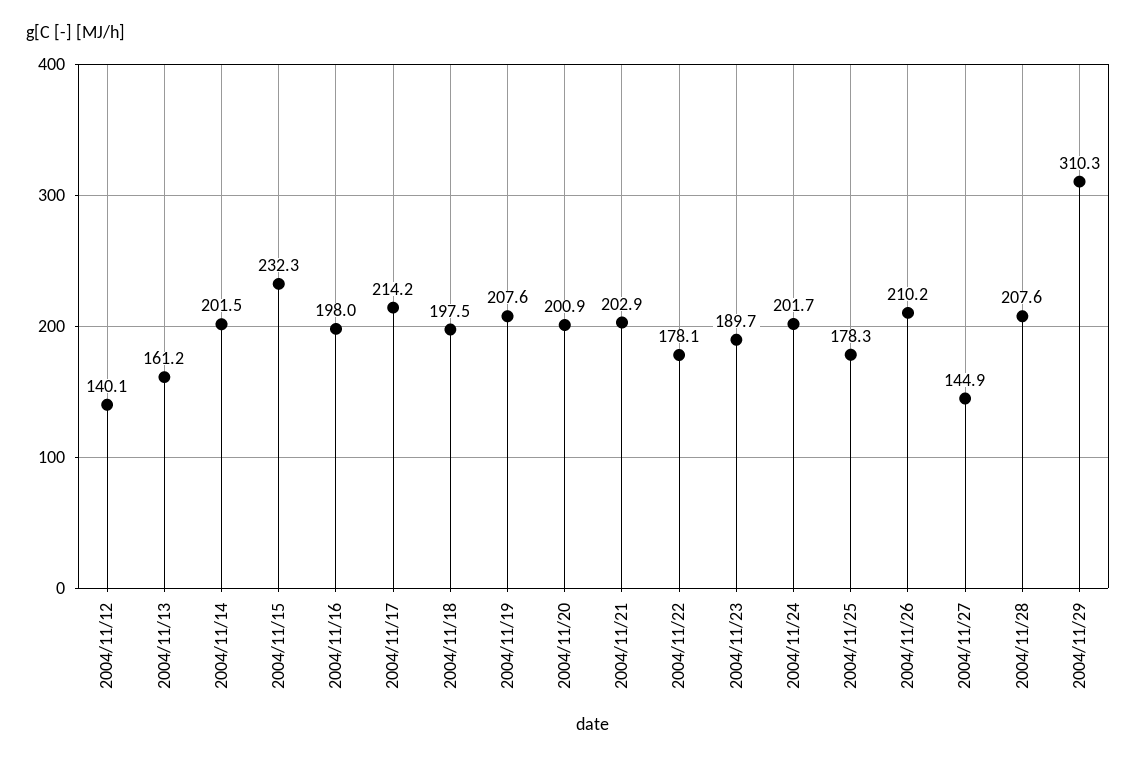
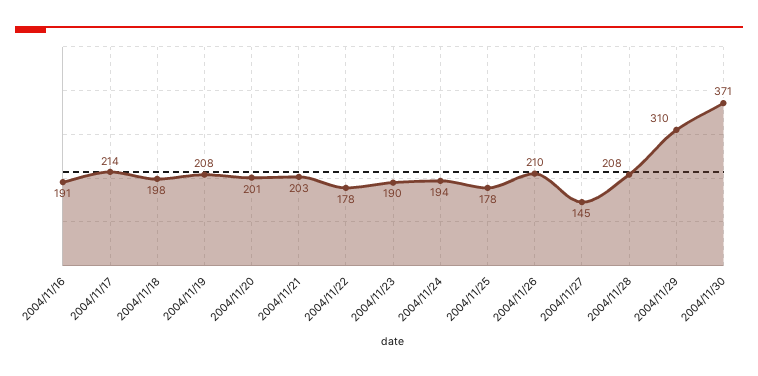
2004/11/12: 140.1 -> none
2004/11/13: 161.2 -> none
2004/11/14: 201.5 -> none
2004/11/15: 232.3 -> none
2004/11/16: 198 -> 191
2004/11/24: 201.7 -> 194
2004/11/30: none -> 371

